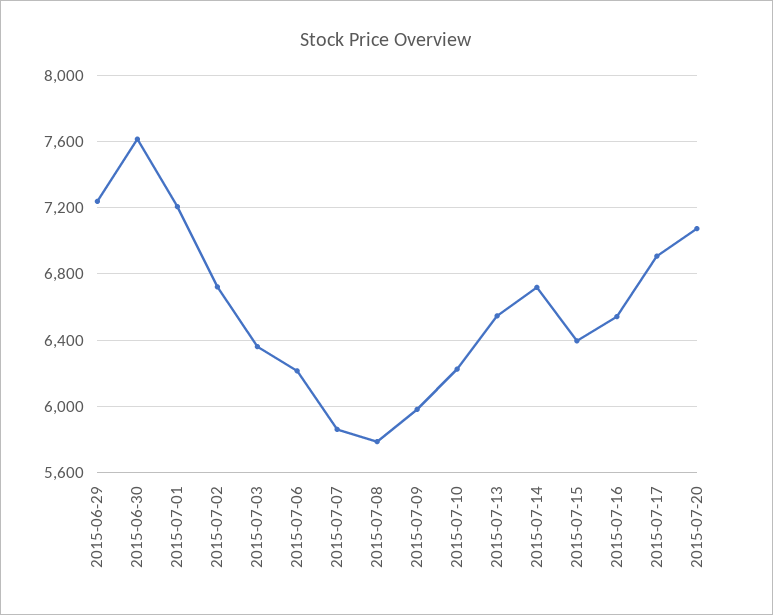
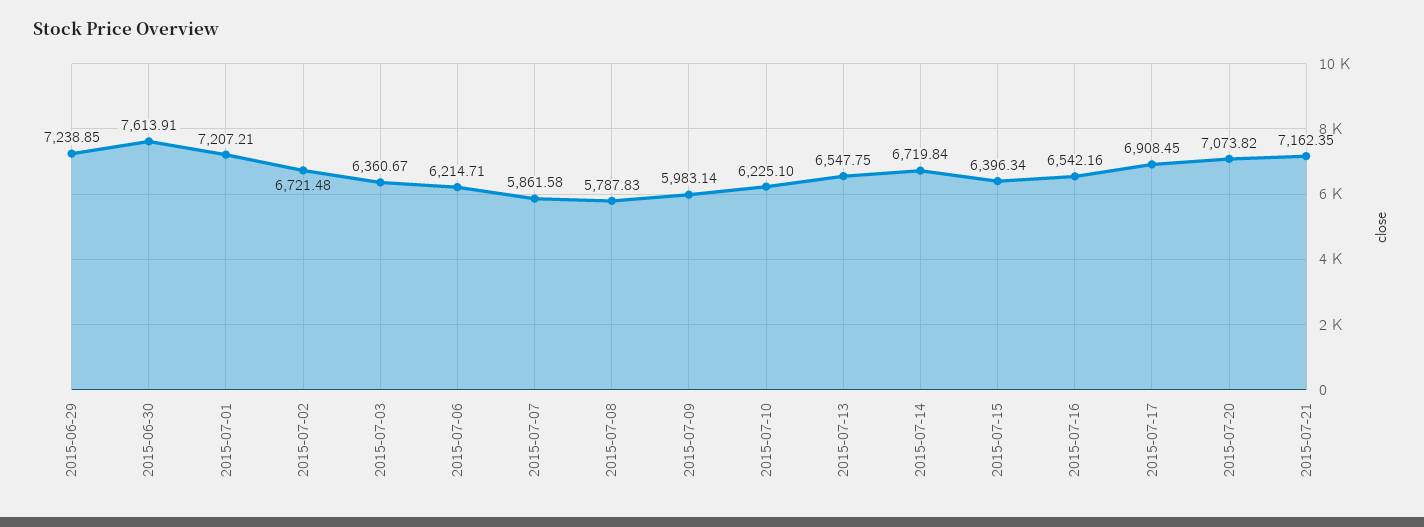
2015-07-21: none -> 7162.35

